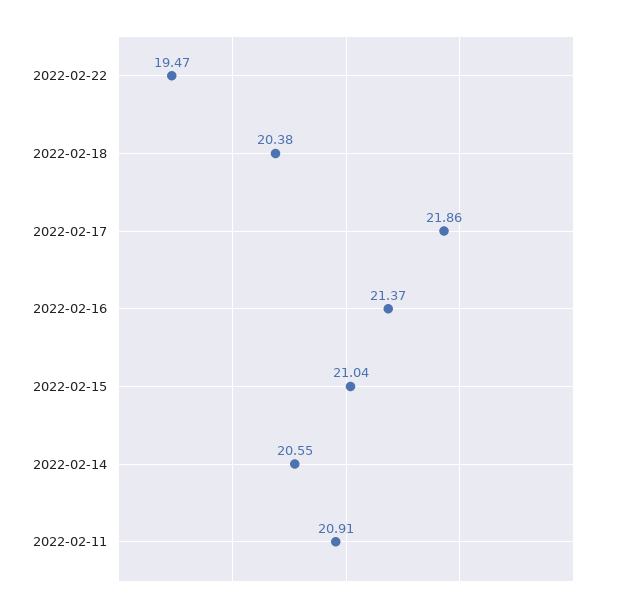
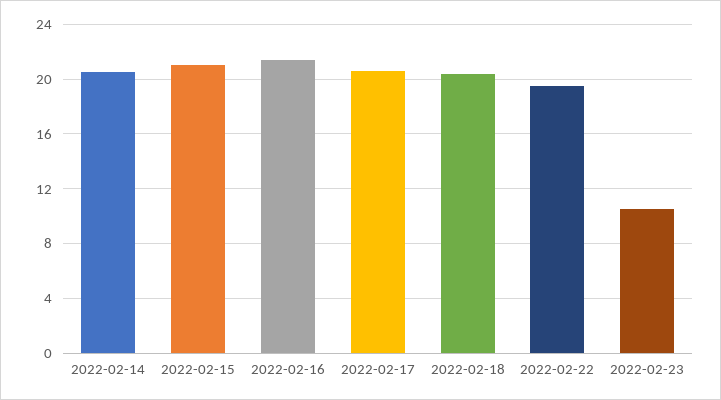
2022-02-17: 21.86 -> 20.5
2022-02-11: 20.91 -> none
2022-02-23: none -> 10.5

